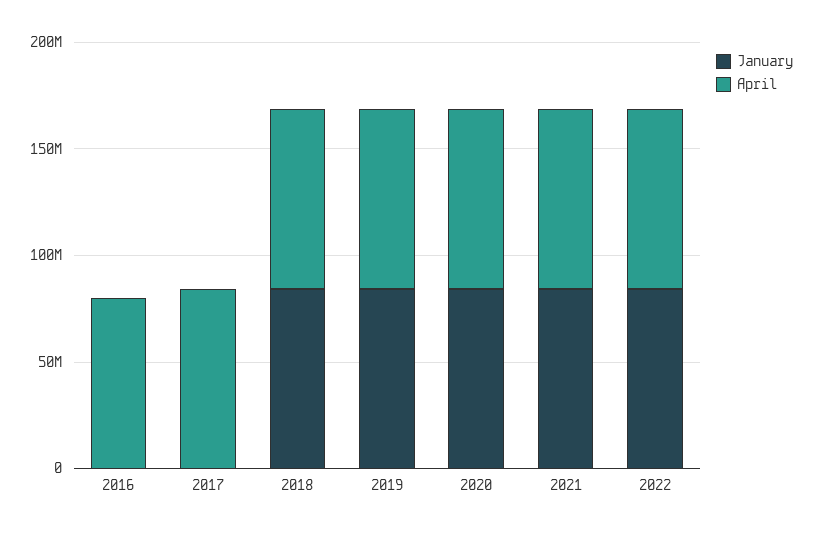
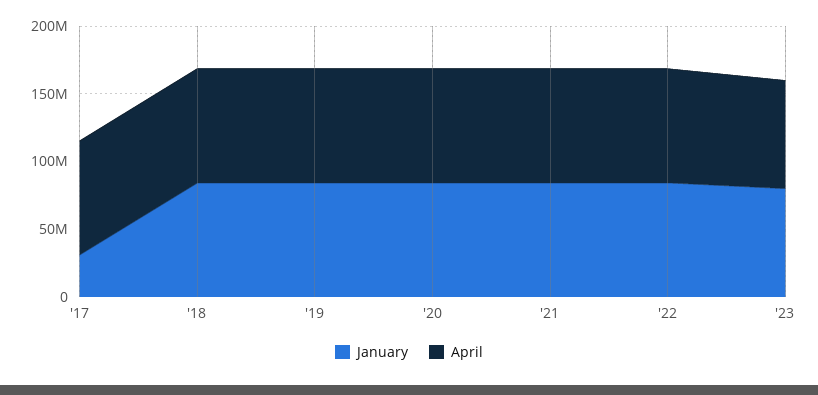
January, 2016: 0 -> none
April, 2016: 80000000 -> none
January, 2017: 0 -> 30000000
January, '23: none -> 80000000
April, '23: none -> 80000000

